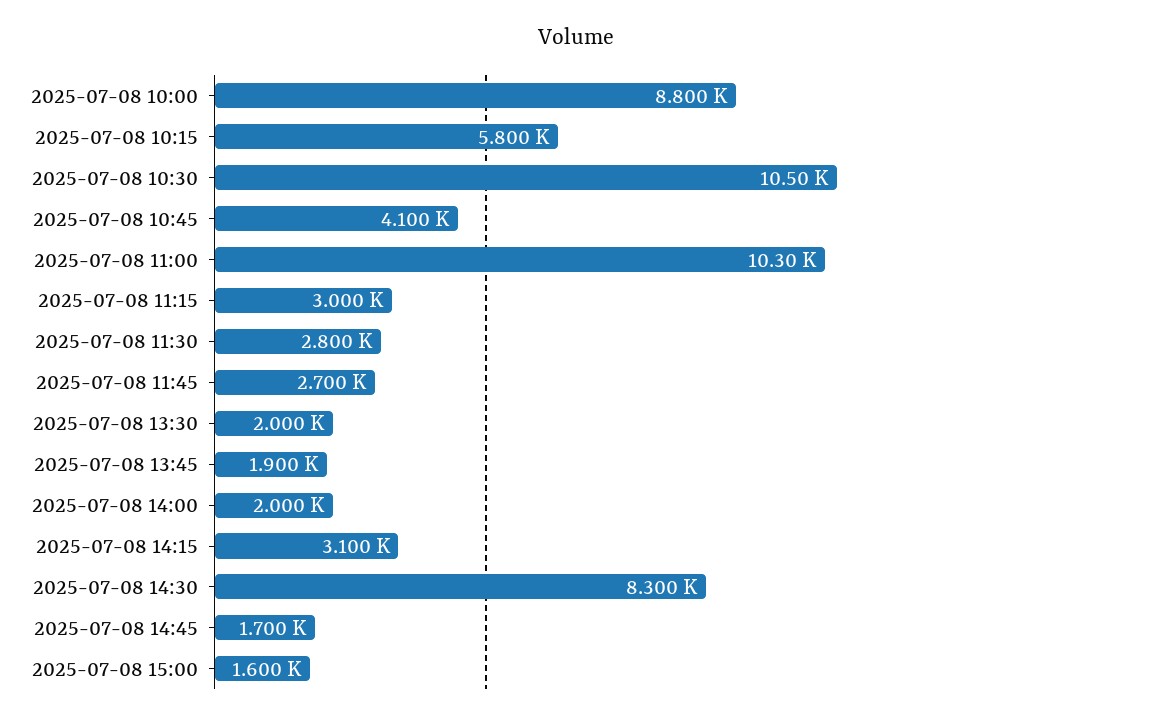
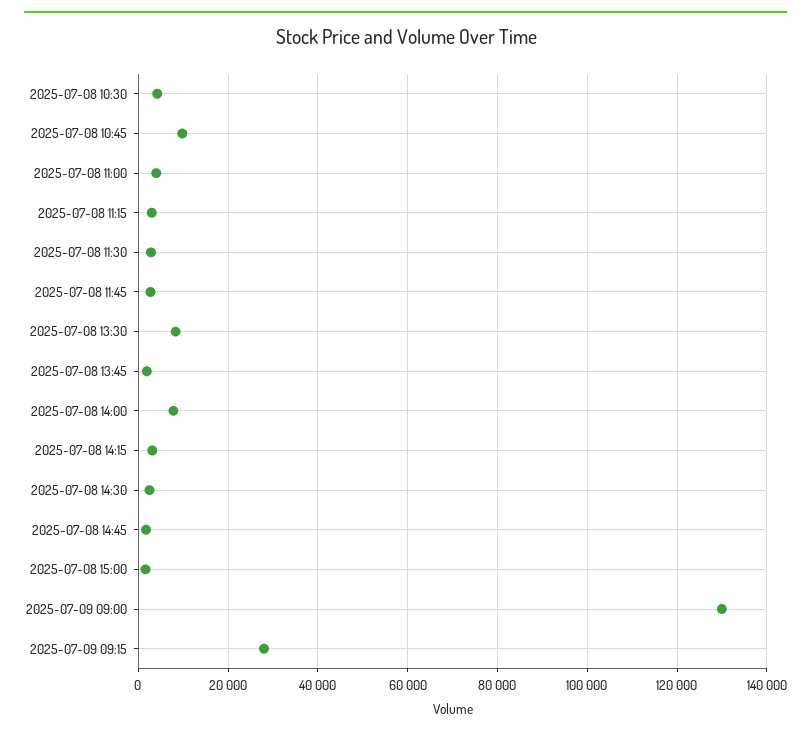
2025-07-08 10:00: 8800 -> none
2025-07-08 10:15: 5800 -> none
2025-07-08 10:30: 10500 -> 4000
2025-07-08 10:45: 4100 -> 10000
2025-07-08 11:00: 10300 -> 4000
2025-07-08 13:30: 2000 -> 8000
2025-07-08 14:00: 2000 -> 8000
2025-07-08 14:30: 8300 -> 2000
2025-07-09 09:00: none -> 130000
2025-07-09 09:15: none -> 28000

